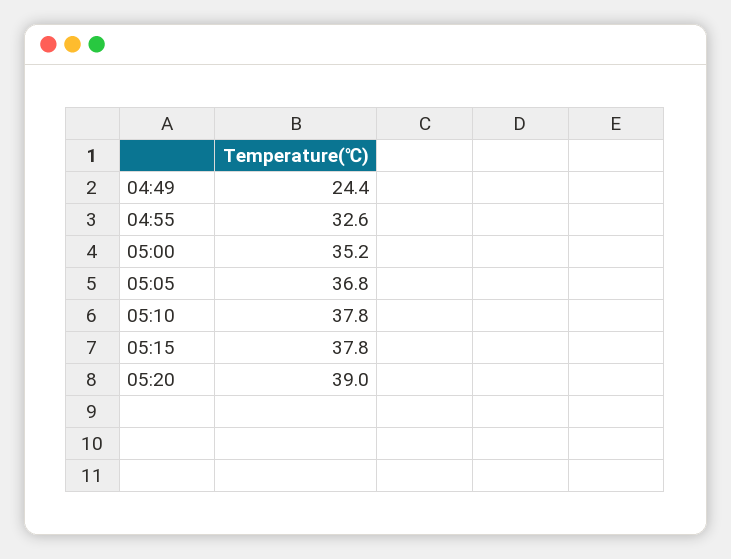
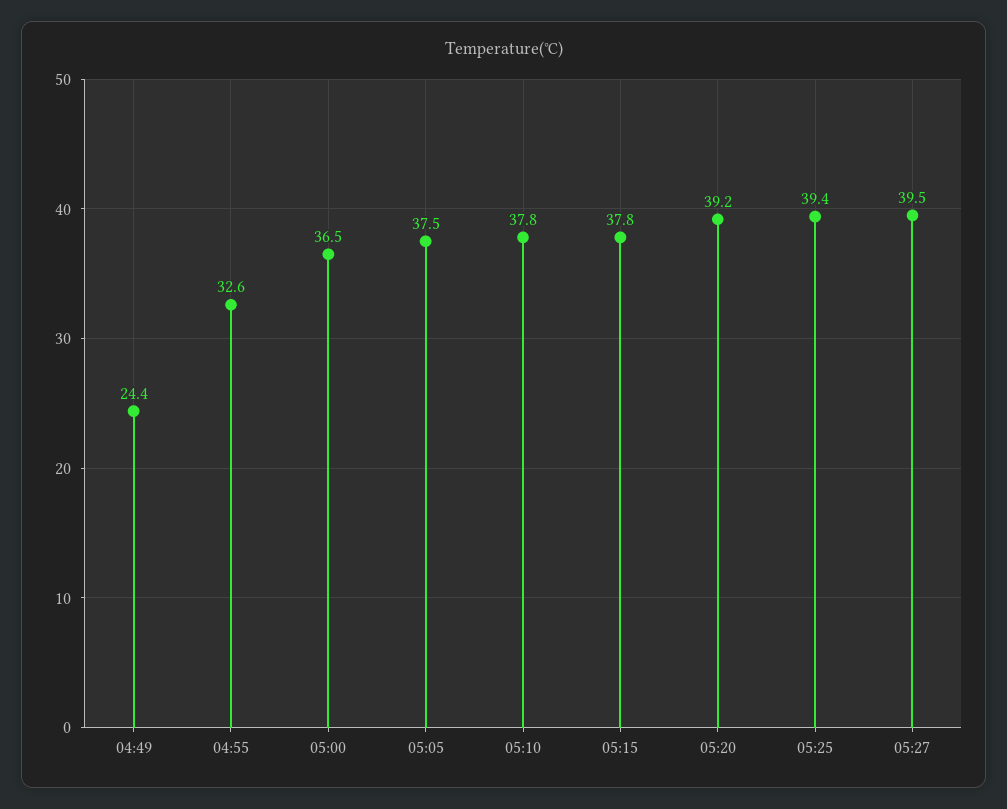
05:00: 35.2 -> 36.5
05:05: 36.8 -> 37.5
05:20: 39 -> 39.2
05:25: none -> 39.4
05:27: none -> 39.5

